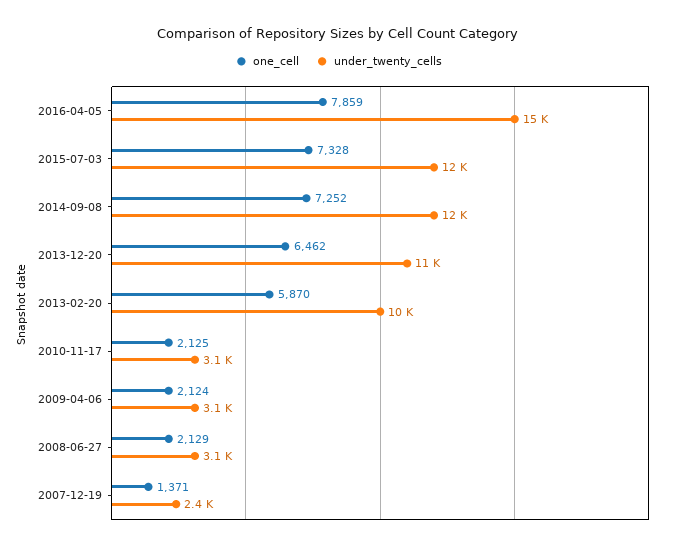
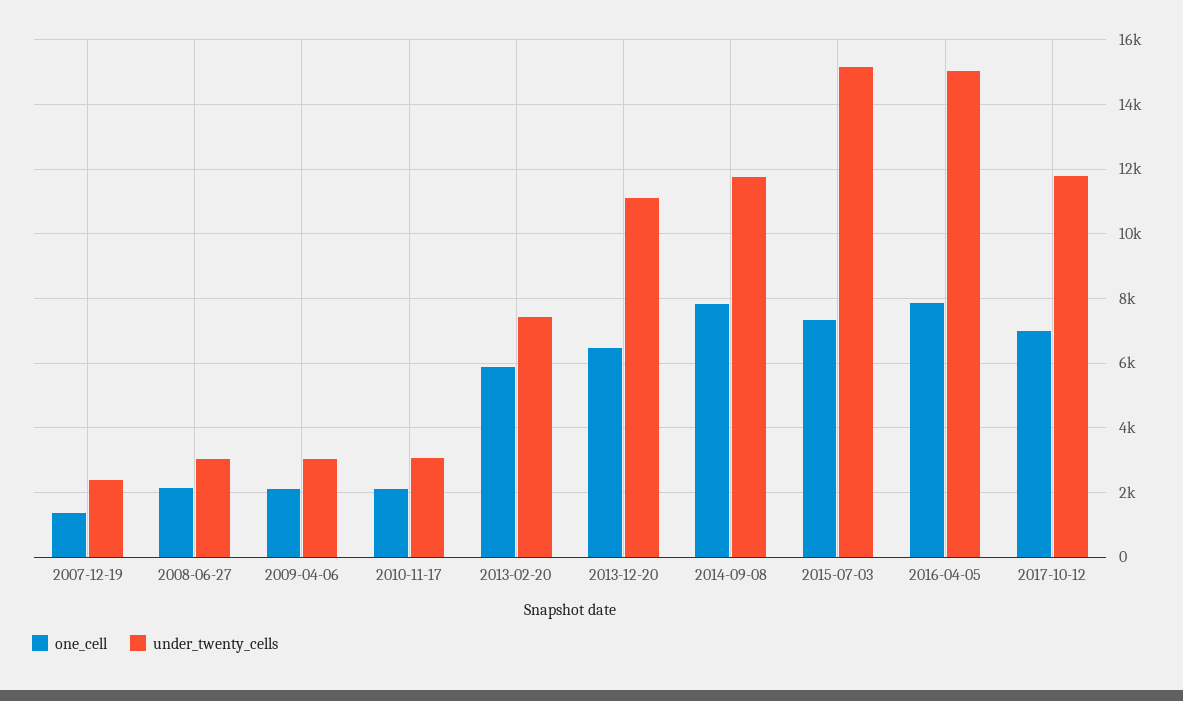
under_twenty_cells, 2015-07-03: 12000 -> 15200
one_cell, 2014-09-08: 7252 -> 7800
under_twenty_cells, 2013-02-20: 10000 -> 7400
one_cell, 2017-10-12: none -> 7000
under_twenty_cells, 2017-10-12: none -> 11800

